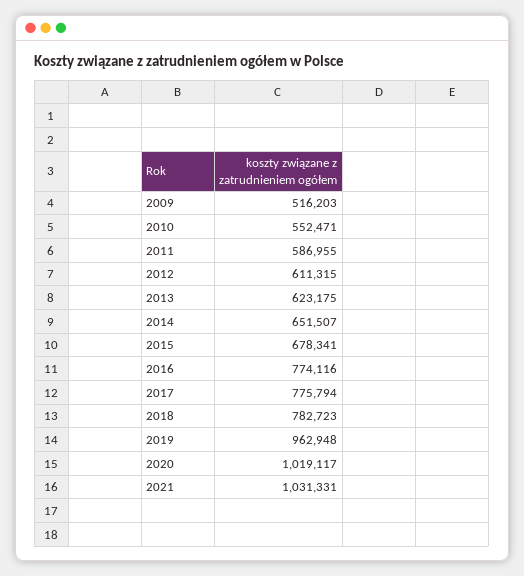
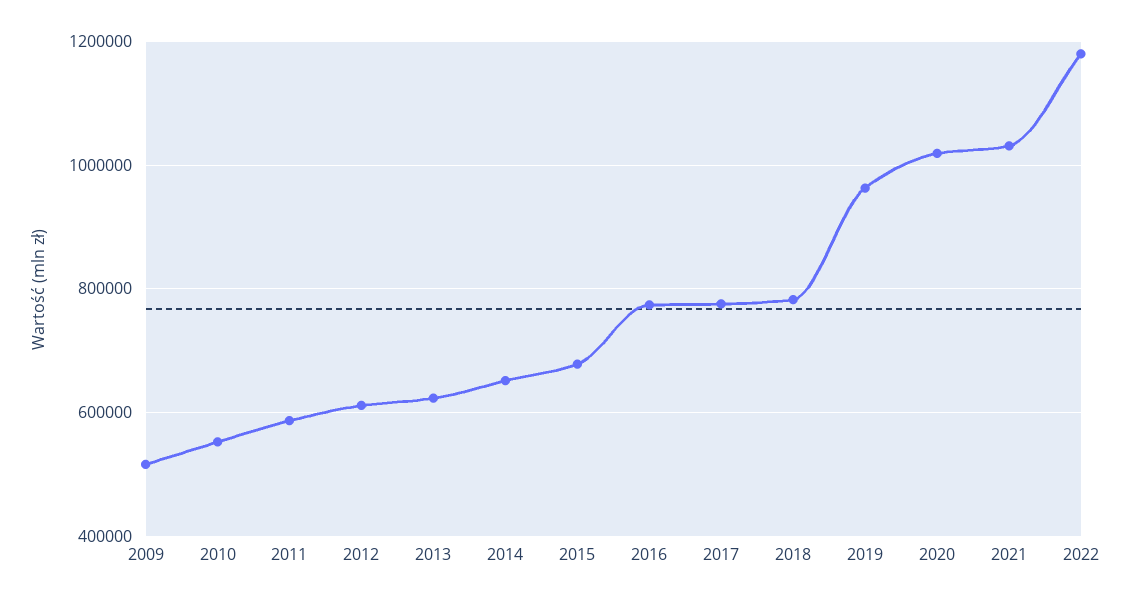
2022: none -> 1180000

